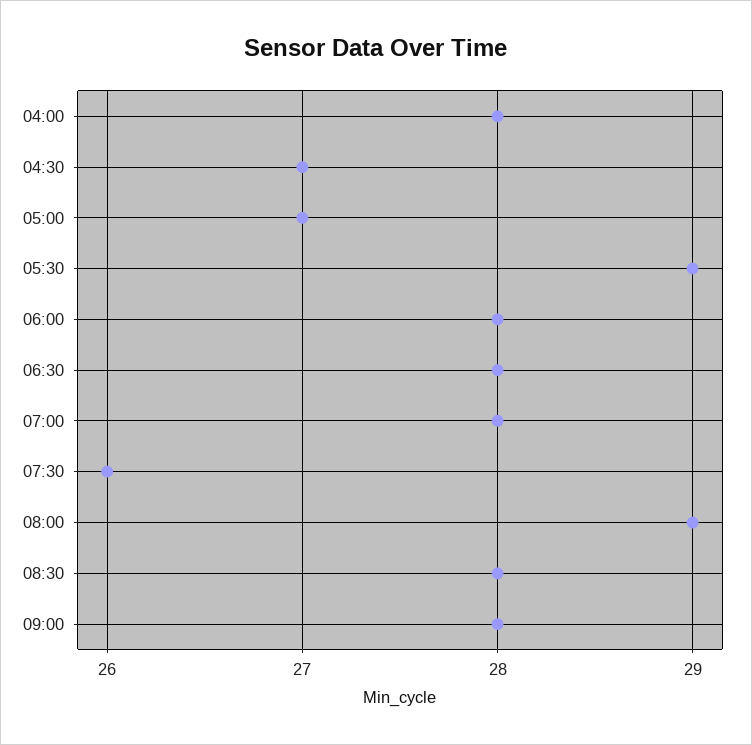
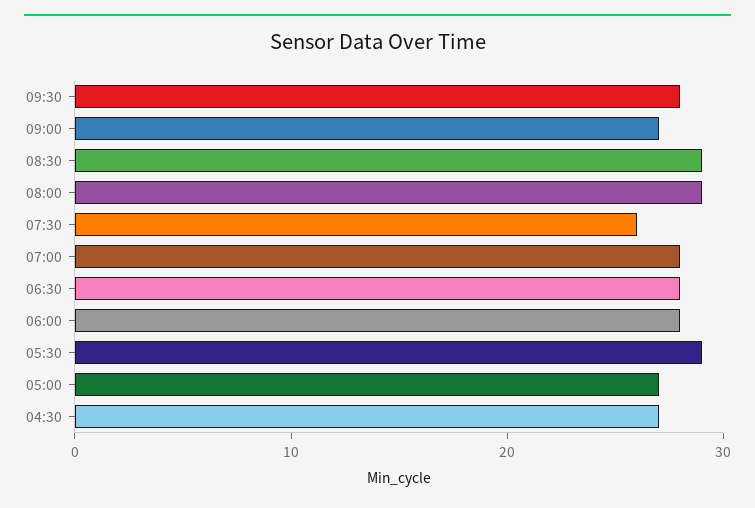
04:00: 28 -> none
08:30: 28 -> 29
09:00: 28 -> 27
09:30: none -> 28

